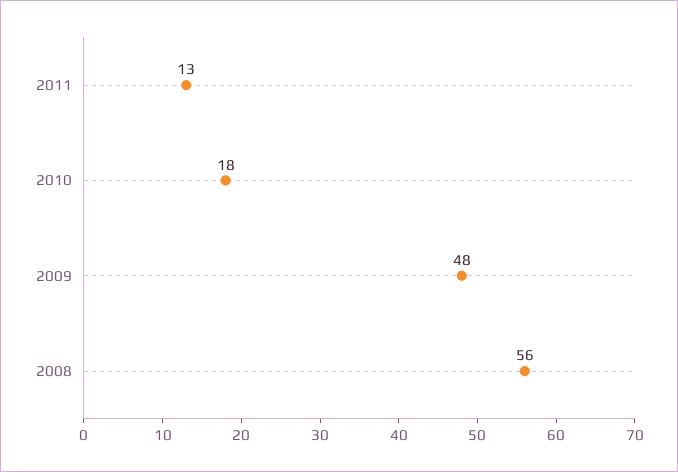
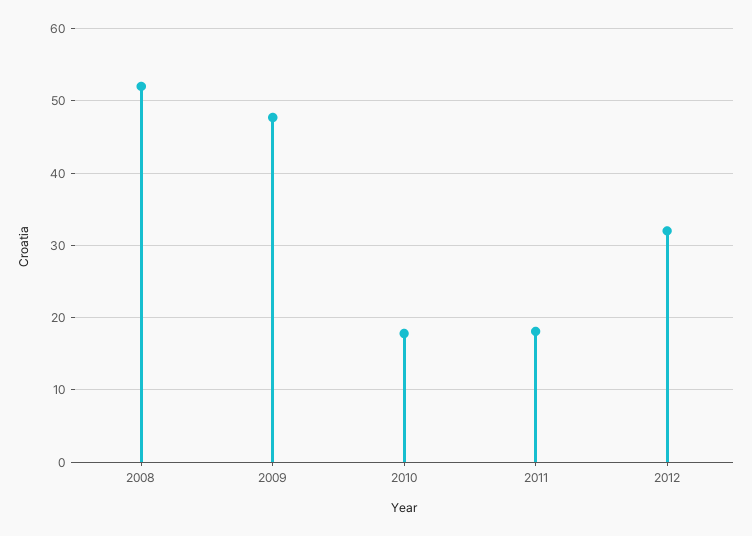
2011: 13 -> 18
2008: 56 -> 52
2012: none -> 32

